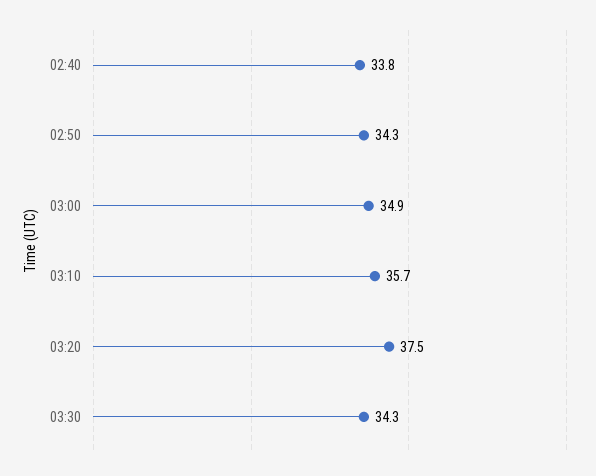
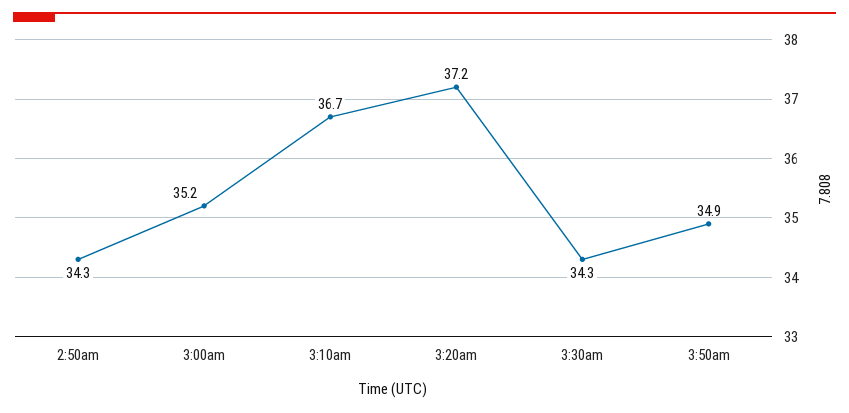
02:40: 33.8 -> none
03:00: 34.9 -> 35.2
03:10: 35.7 -> 36.7
03:20: 37.5 -> 37.2
3:50am: none -> 34.9

